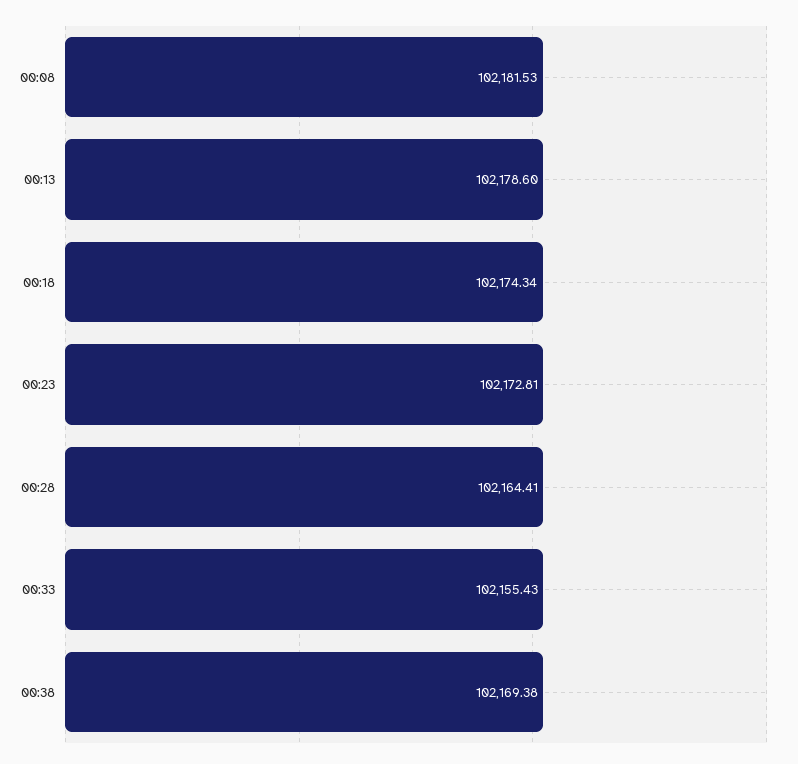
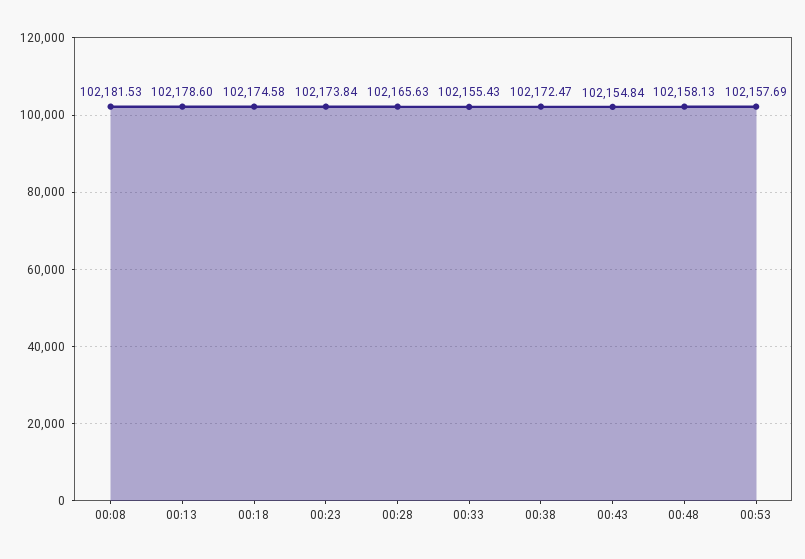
00:18: 102174.34 -> 102174.58
00:23: 102172.81 -> 102173.84
00:28: 102164.41 -> 102165.63
00:38: 102169.38 -> 102172.47
00:43: none -> 102154.84
00:48: none -> 102158.13
00:53: none -> 102157.69

